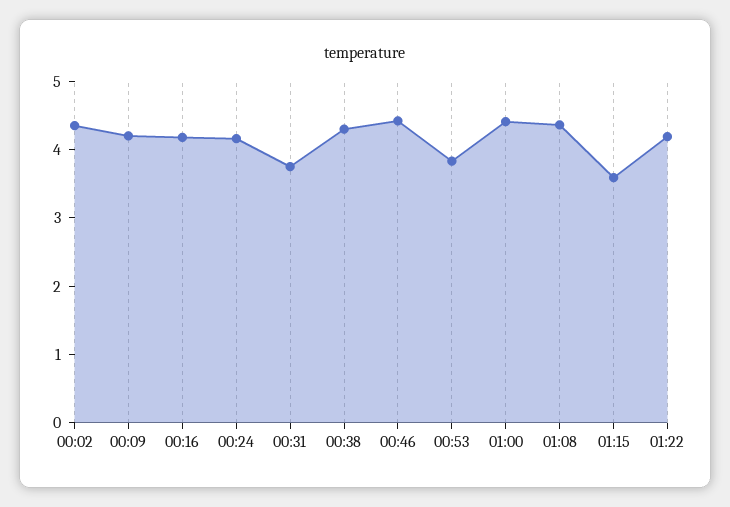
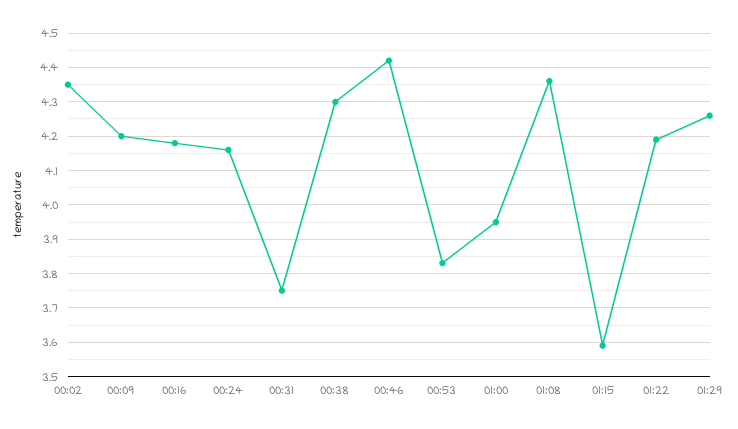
01:00: 4.4 -> 3.95
01:29: none -> 4.25

